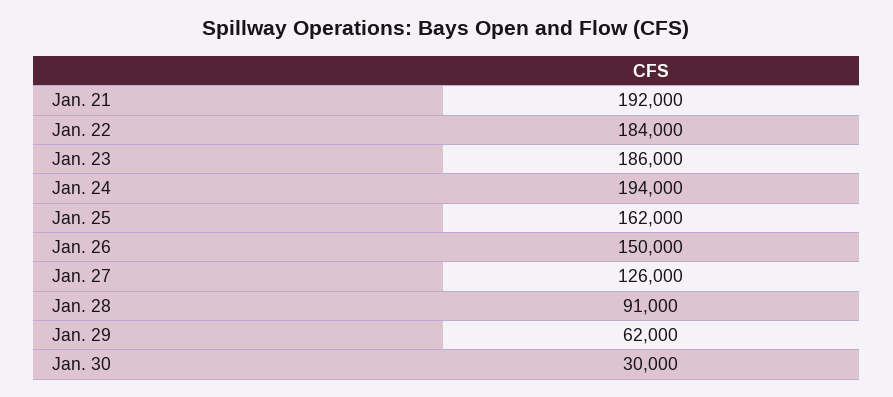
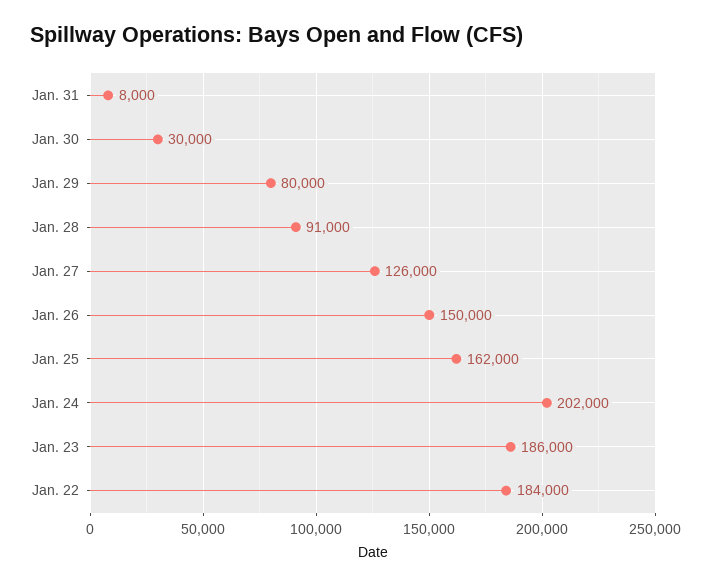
Jan. 21: 192000 -> none
Jan. 24: 194000 -> 202000
Jan. 29: 62000 -> 80000
Jan. 31: none -> 8000

